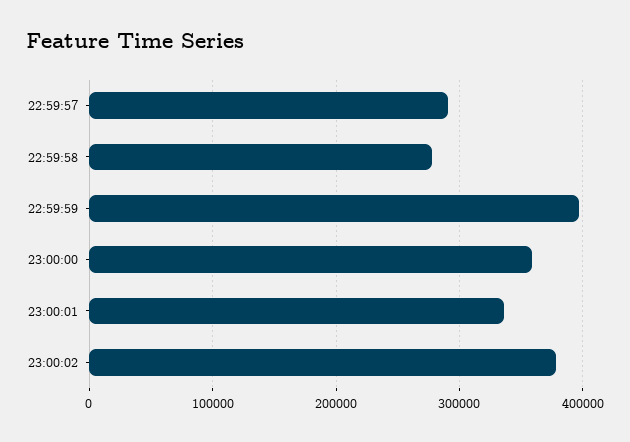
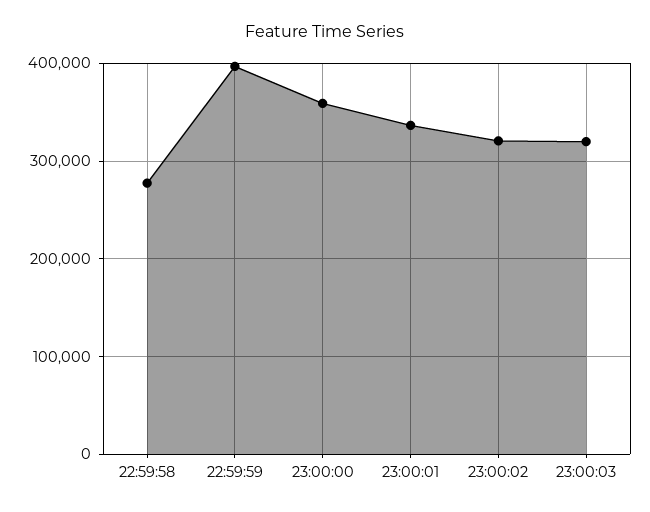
22:59:57: 290000 -> none
23:00:02: 380000 -> 320000
23:00:03: none -> 320000

